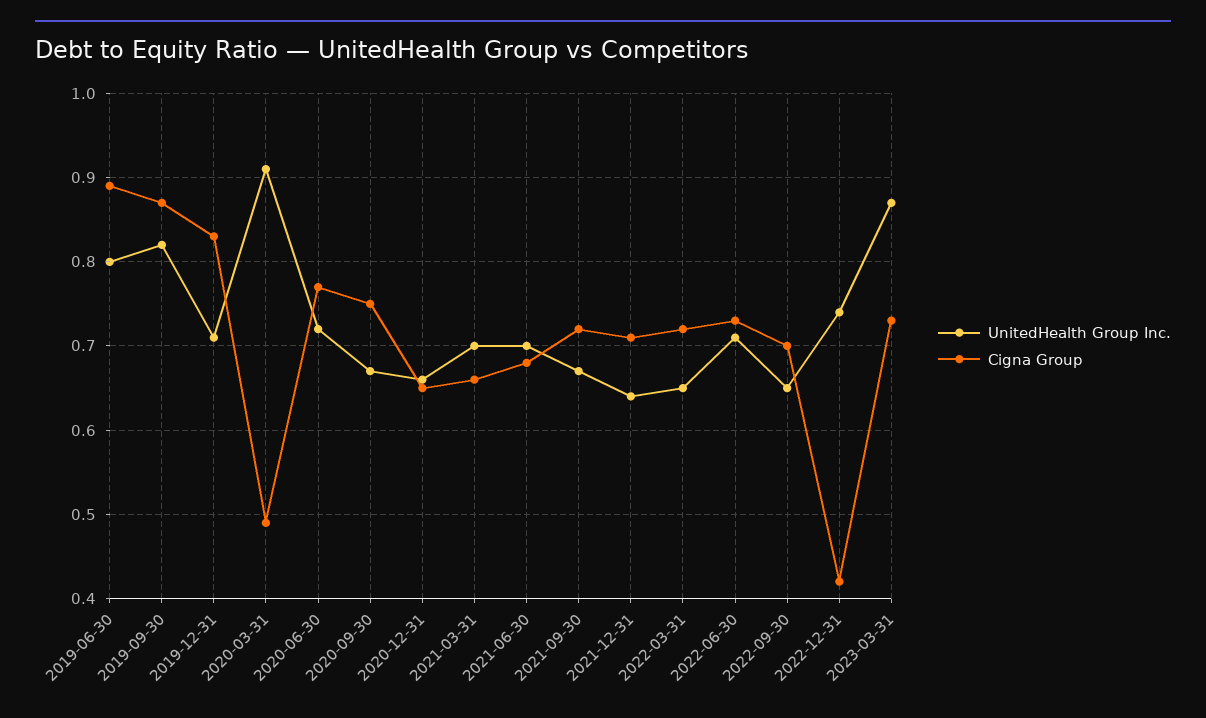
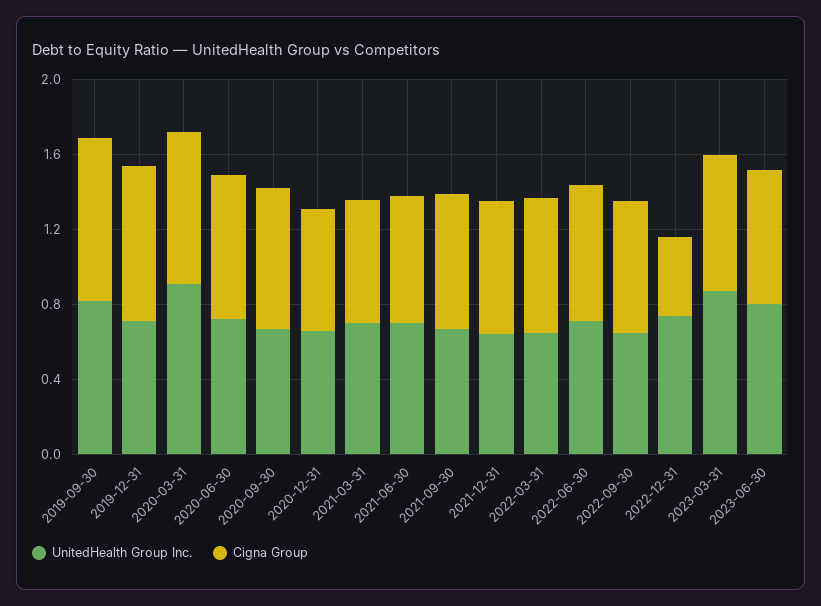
UnitedHealth Group Inc., 2019-06-30: 0.8 -> none
Cigna Group, 2019-06-30: 0.89 -> none
Cigna Group, 2020-03-31: 0.49 -> 0.8
UnitedHealth Group Inc., 2023-06-30: none -> 0.8
Cigna Group, 2023-06-30: none -> 0.7

